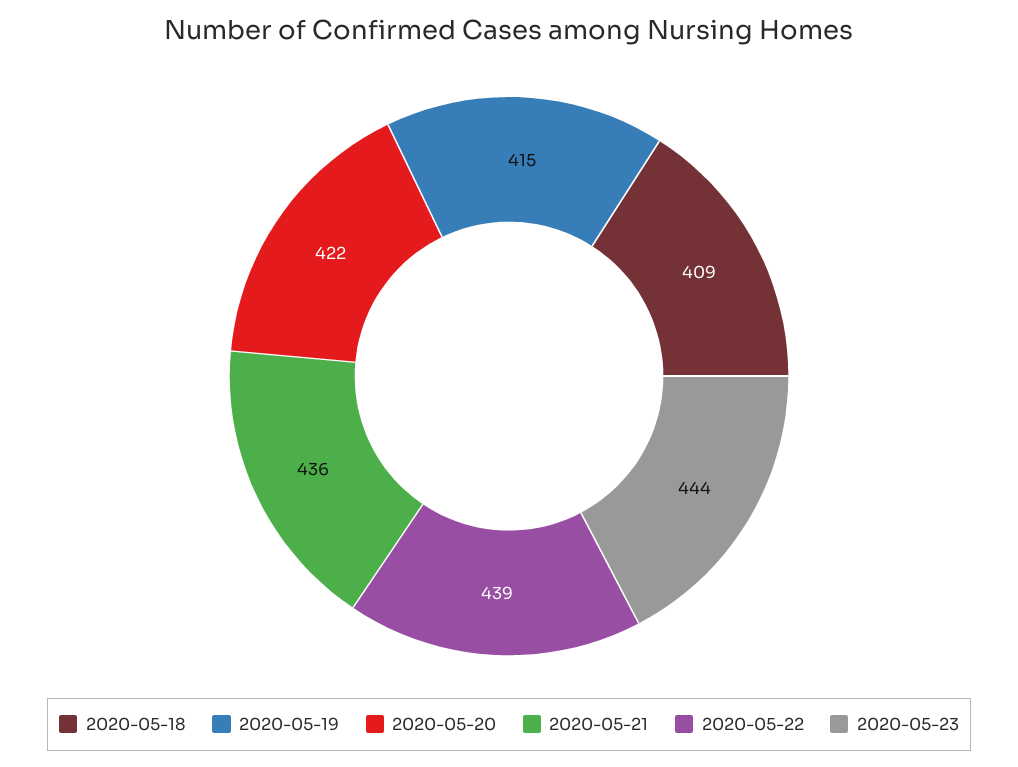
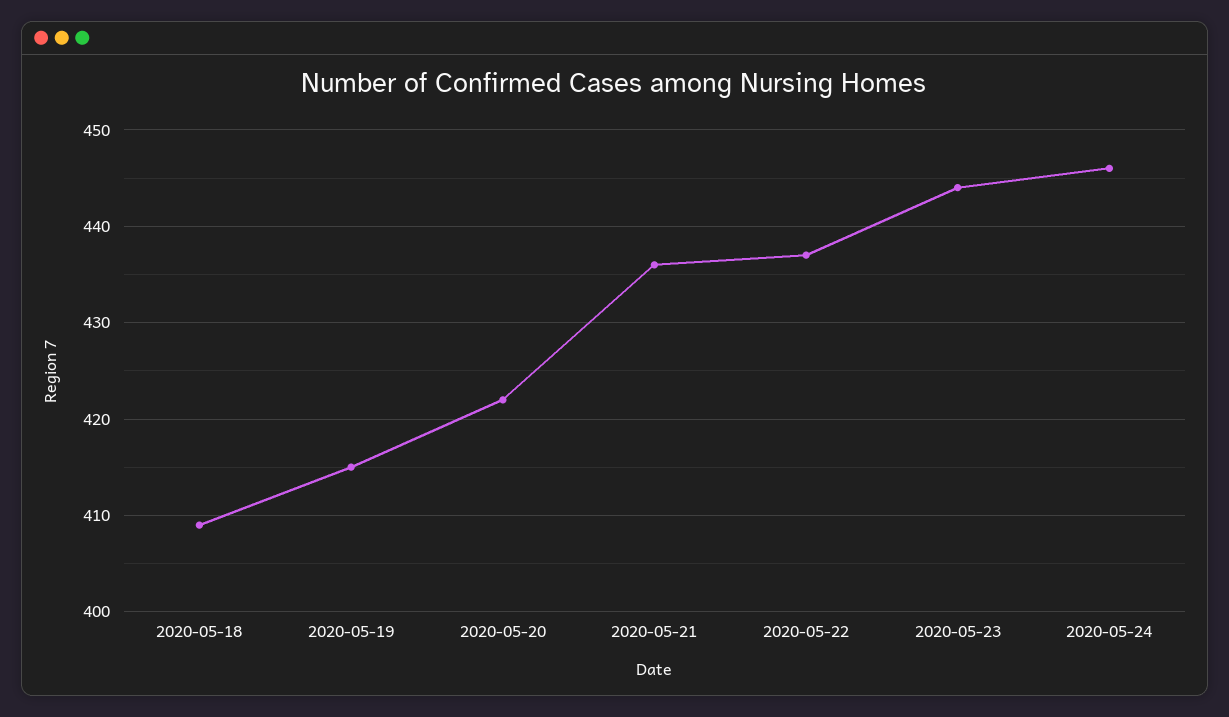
2020-05-22: 439 -> 437
2020-05-24: none -> 446

